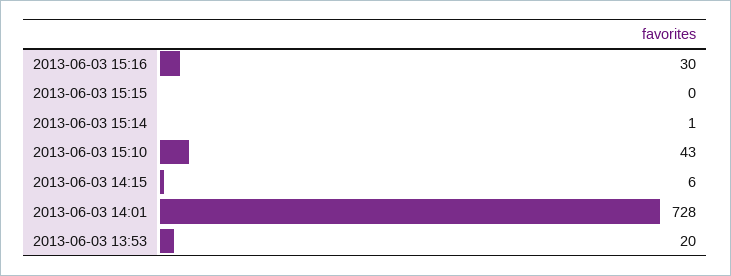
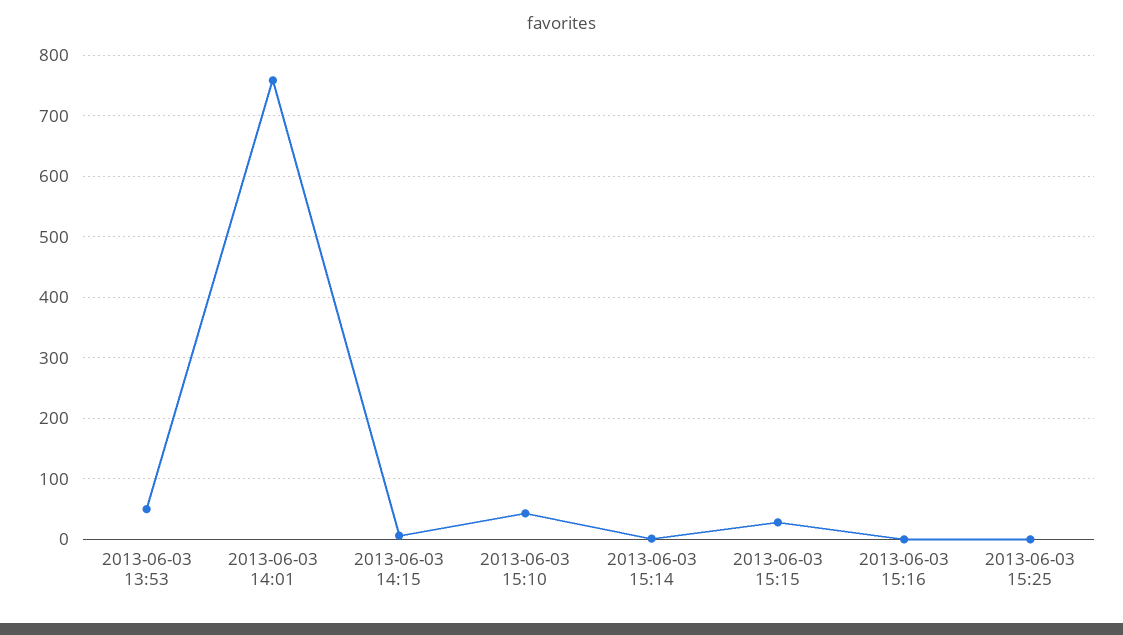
2013-06-03 15:16: 30 -> 0
2013-06-03 15:15: 0 -> 30
2013-06-03 14:01: 728 -> 760
2013-06-03 13:53: 20 -> 50
2013-06-03 15:25: none -> 0

